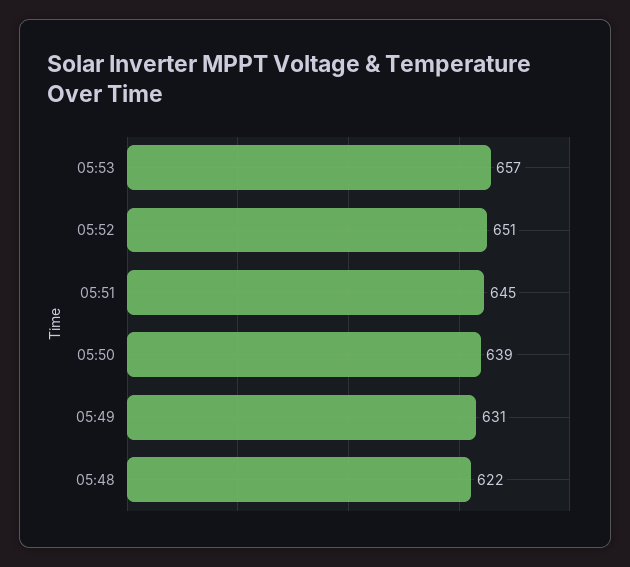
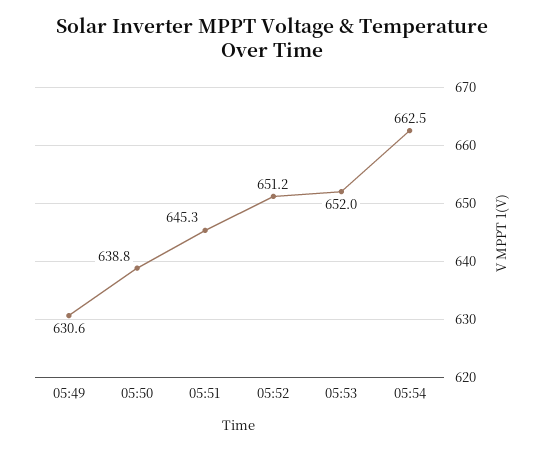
05:53: 657 -> 652
05:48: 622 -> none
05:54: none -> 662.5

